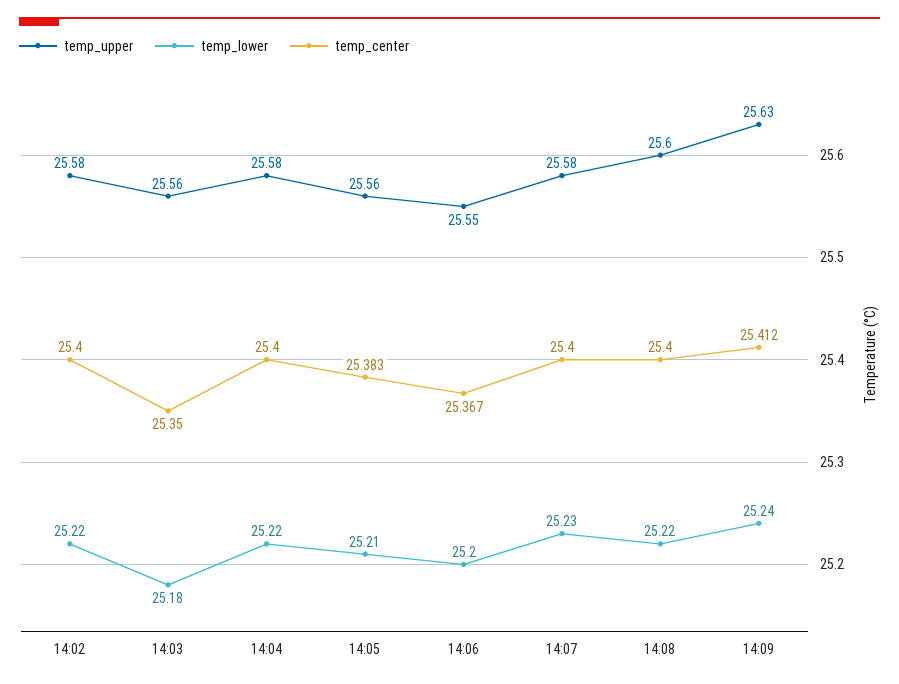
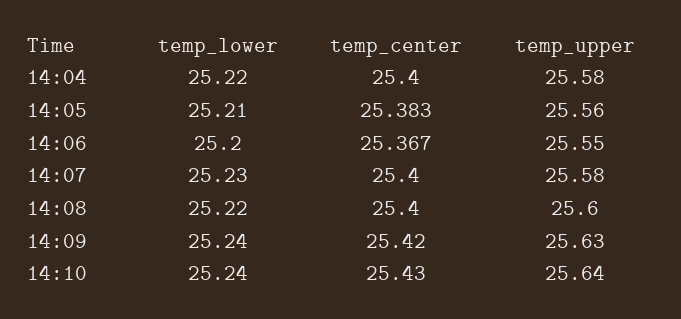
temp_upper, 14:02: 25.58 -> none
temp_lower, 14:02: 25.22 -> none
temp_center, 14:02: 25.4 -> none
temp_upper, 14:03: 25.56 -> none
temp_lower, 14:03: 25.18 -> none
temp_center, 14:03: 25.35 -> none
temp_center, 14:09: 25.412 -> 25.42
temp_lower, 14:10: none -> 25.24
temp_center, 14:10: none -> 25.43
temp_upper, 14:10: none -> 25.64

